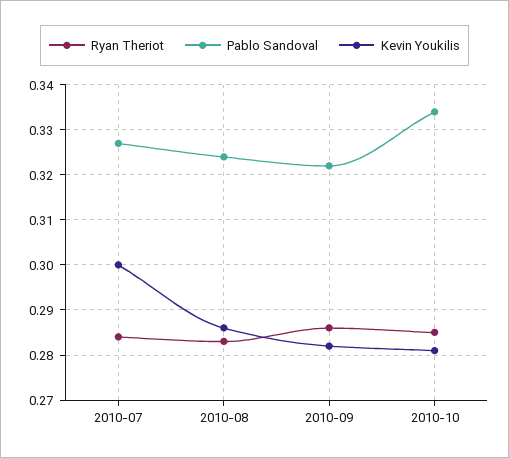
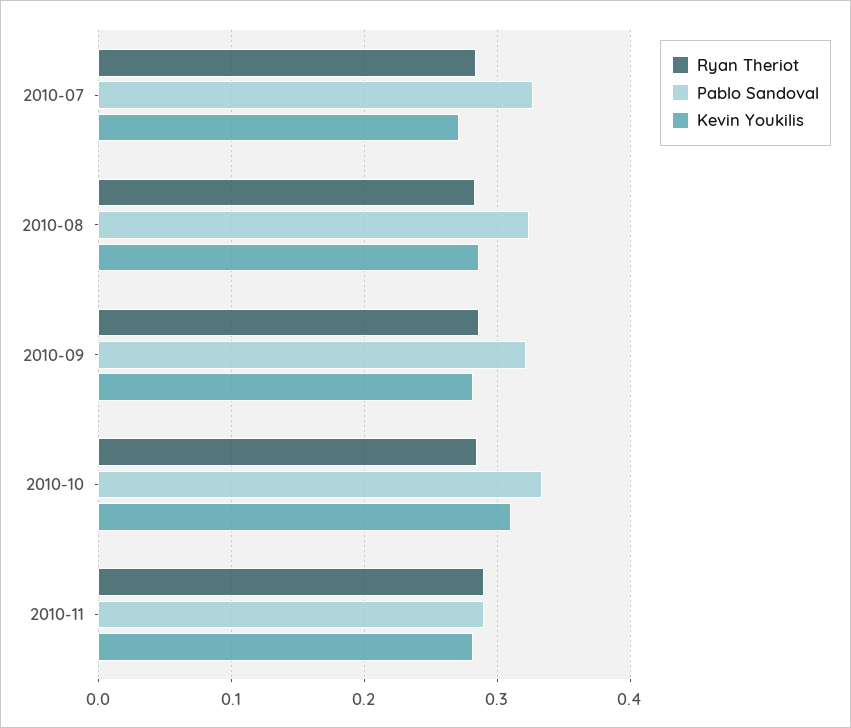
Kevin Youkilis, 2010-07: 0.3 -> 0.27
Kevin Youkilis, 2010-10: 0.28 -> 0.31
Ryan Theriot, 2010-11: none -> 0.29
Pablo Sandoval, 2010-11: none -> 0.29
Kevin Youkilis, 2010-11: none -> 0.28

